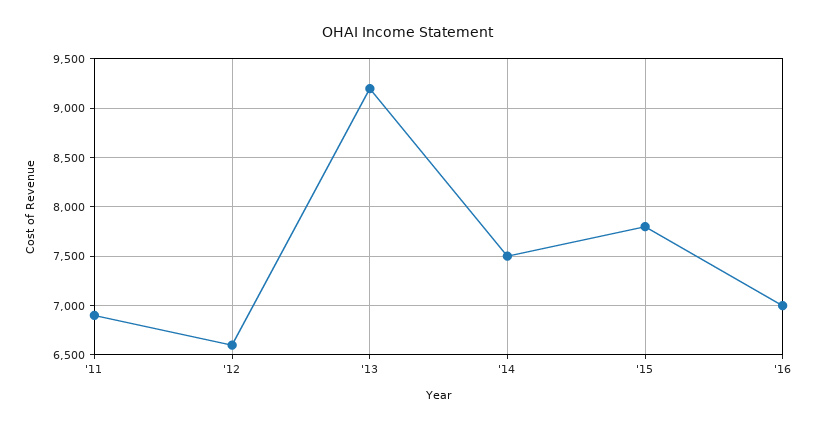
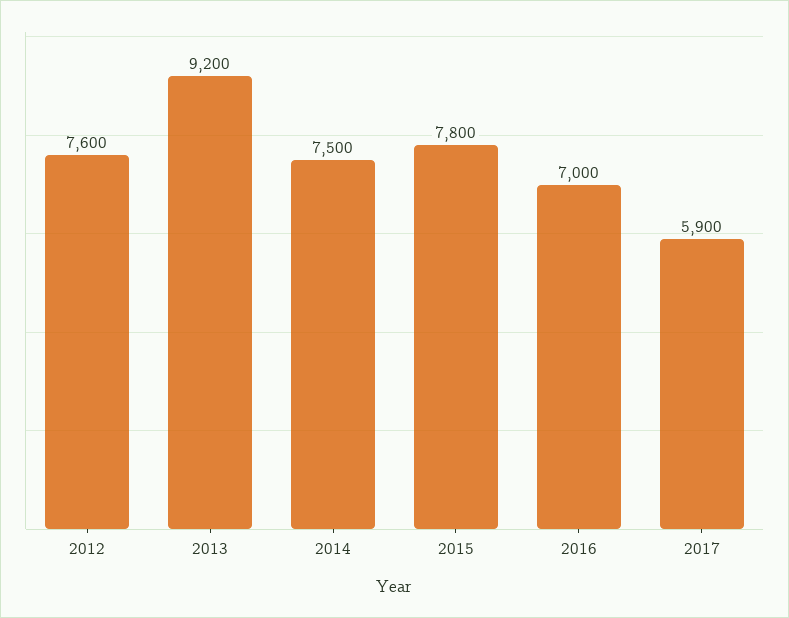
'11: 6900 -> none
'12: 6600 -> 7600
2017: none -> 5900

